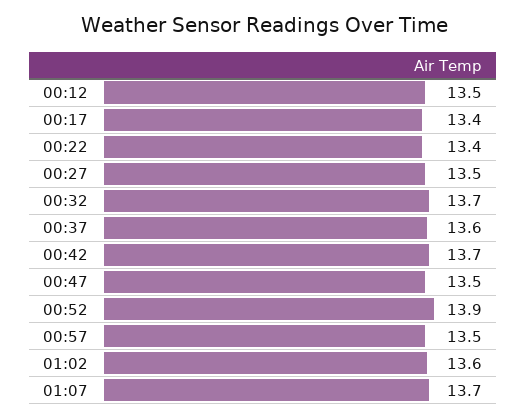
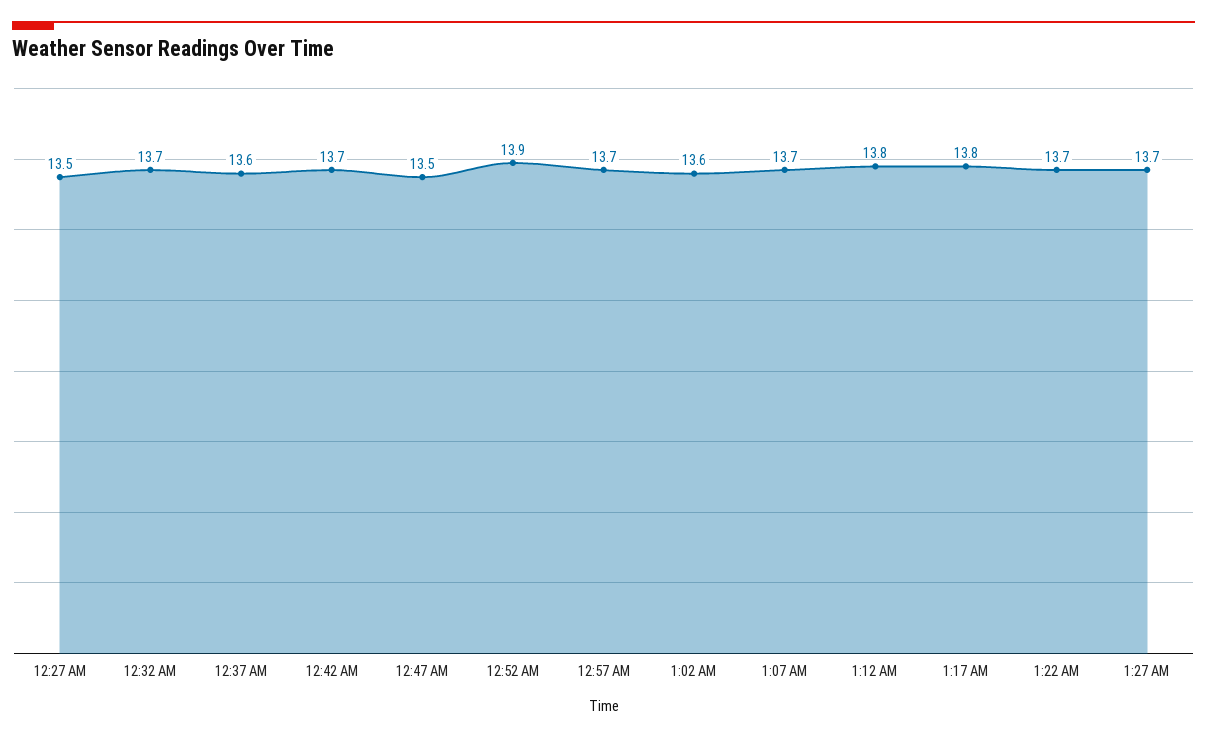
00:12: 13.5 -> none
00:17: 13.4 -> none
00:22: 13.4 -> none
00:57: 13.5 -> 13.7
1:12 AM: none -> 13.8
1:17 AM: none -> 13.8
1:22 AM: none -> 13.7
1:27 AM: none -> 13.7

